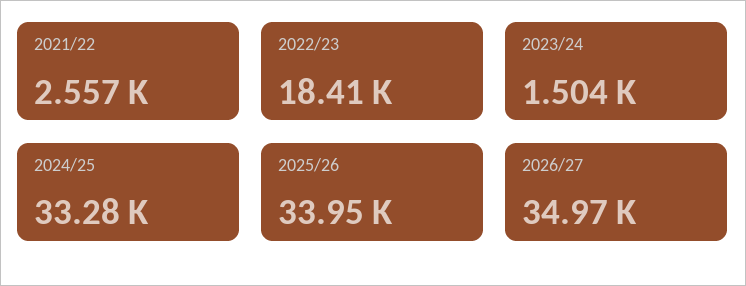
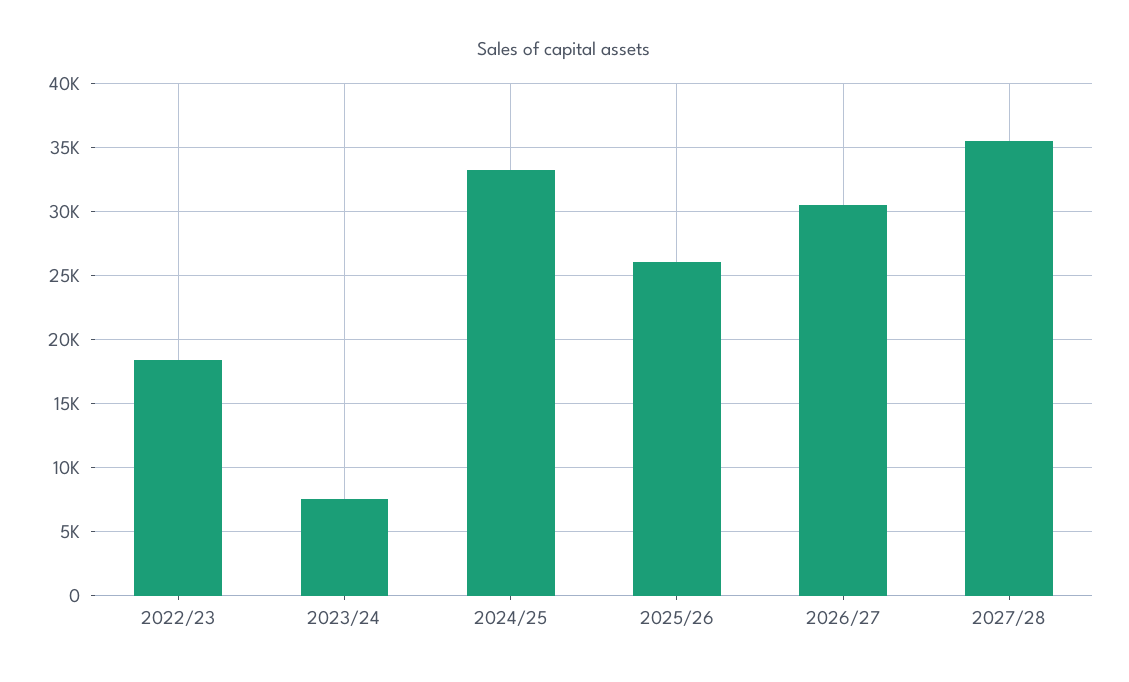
2021/22: 2557 -> none
2023/24: 1504 -> 7500
2025/26: 33950 -> 26000
2026/27: 34970 -> 30500
2027/28: none -> 35500

